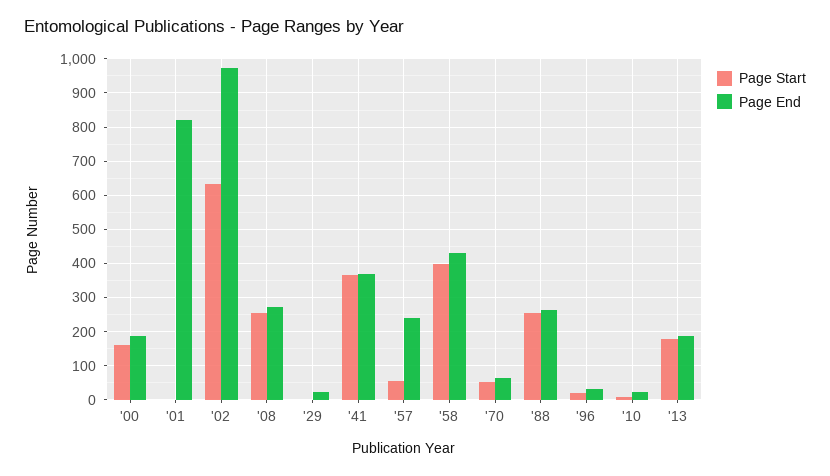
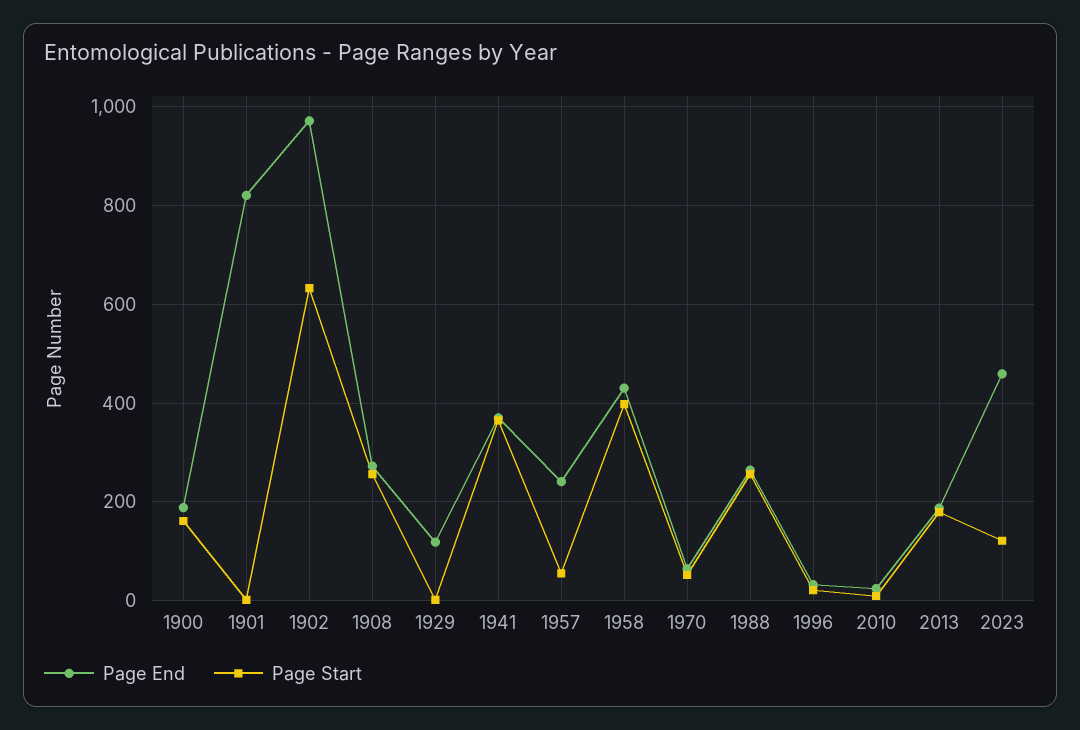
Page End, '29: 20 -> 120
Page End, 2023: none -> 460
Page Start, 2023: none -> 120

